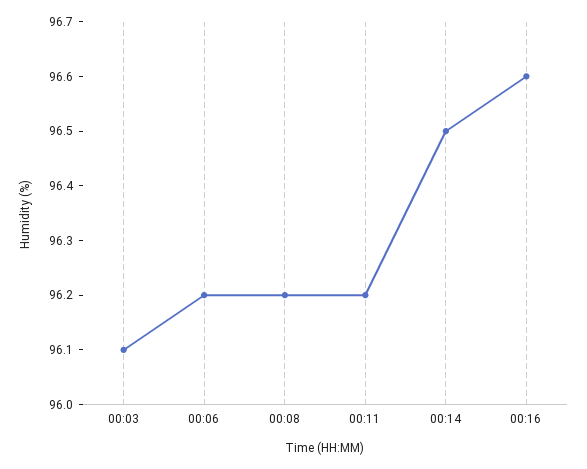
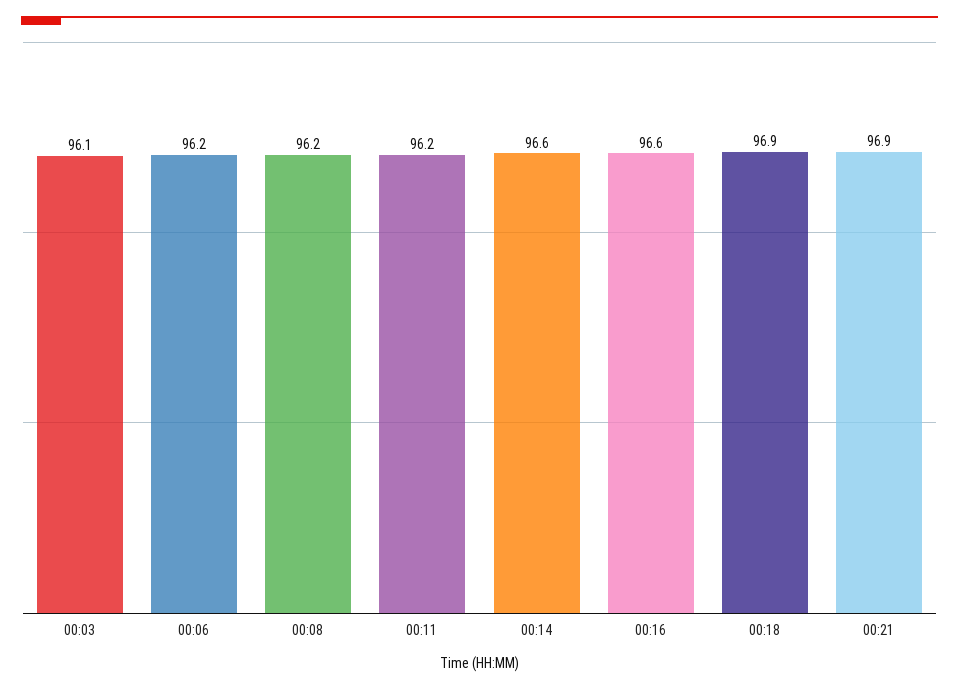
00:14: 96.5 -> 96.6
00:18: none -> 96.9
00:21: none -> 96.9

